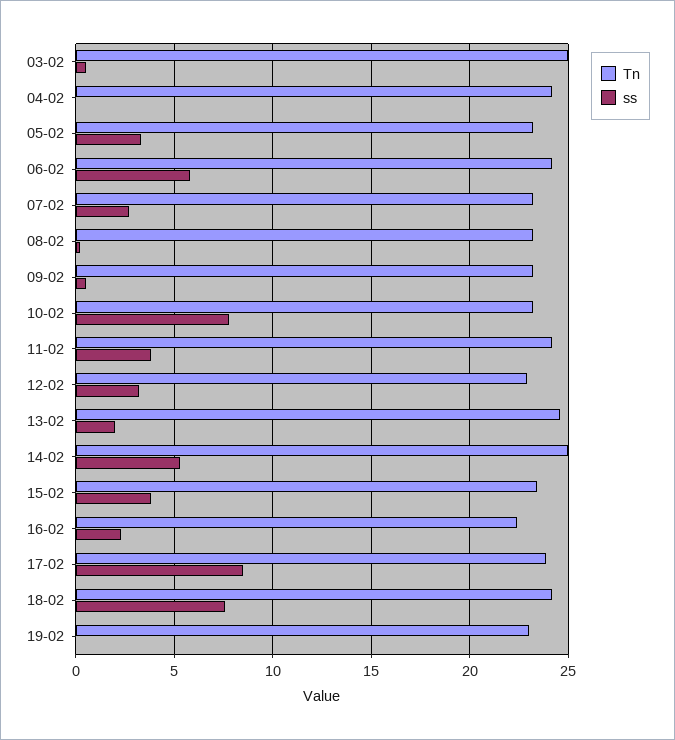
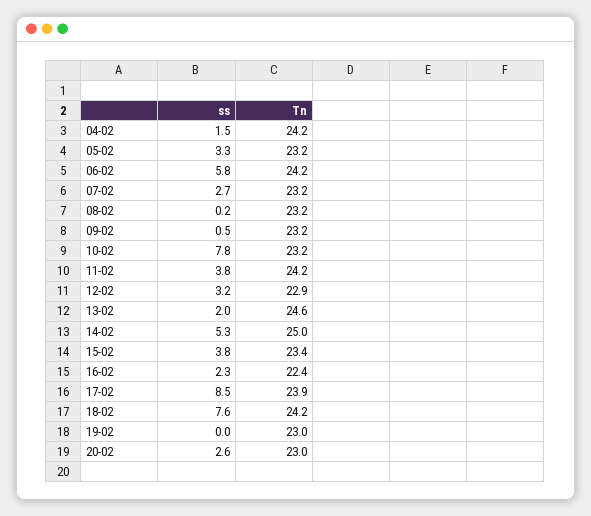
Tn, 03-02: 25 -> none
ss, 03-02: 0.5 -> none
ss, 04-02: 0 -> 1.5
ss, 20-02: none -> 2.6
Tn, 20-02: none -> 23

